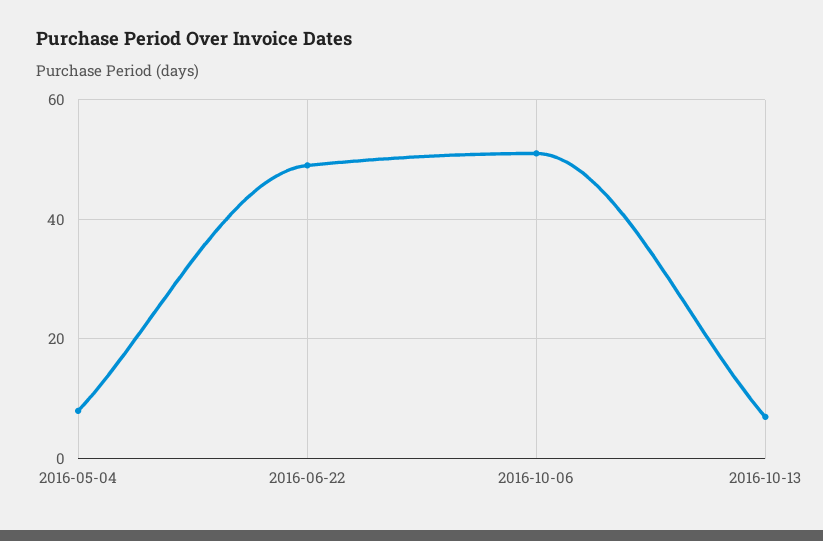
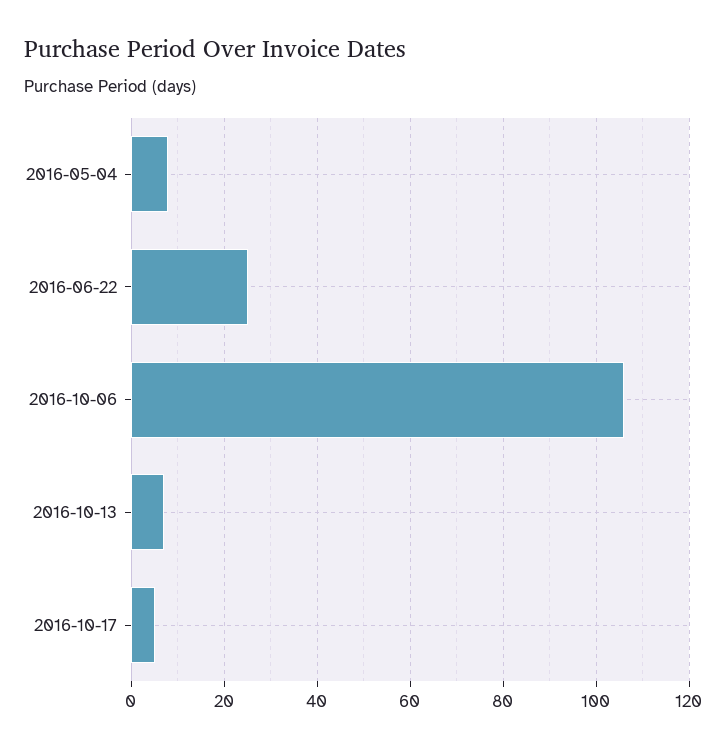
2016-06-22: 50 -> 25
2016-10-06: 50 -> 105
2016-10-17: none -> 5

